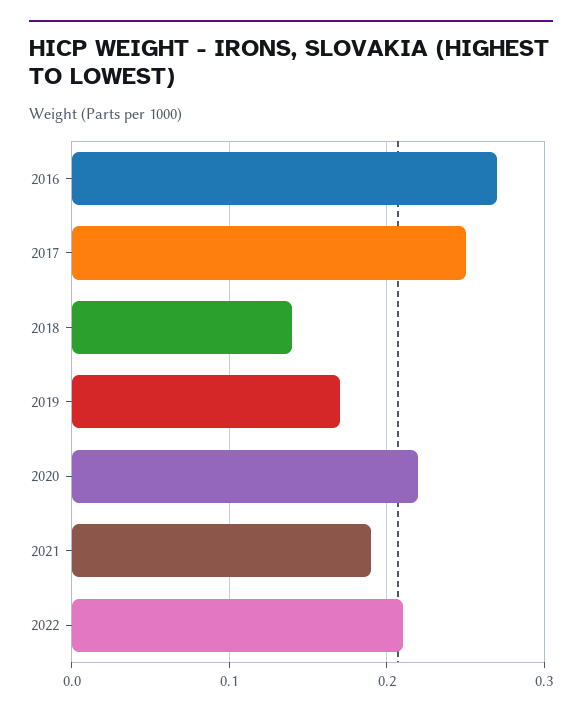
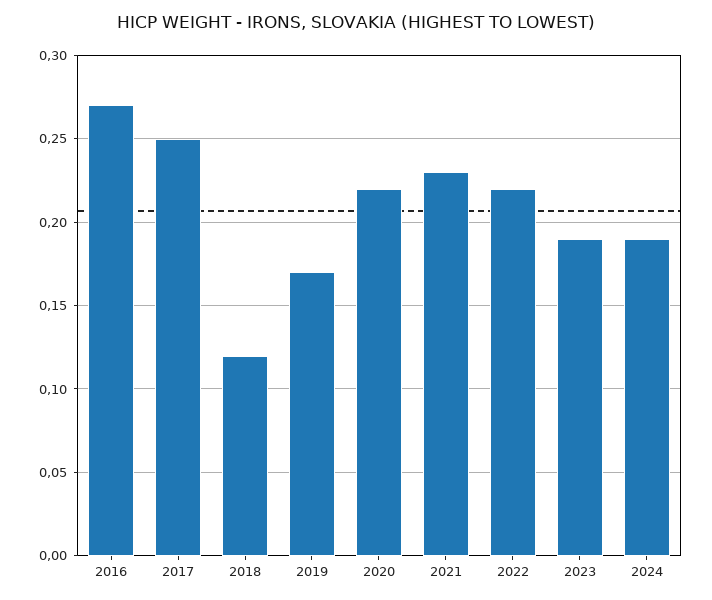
2018: 0.14 -> 0.12
2021: 0.19 -> 0.23
2022: 0.21 -> 0.22
2023: none -> 0.19
2024: none -> 0.19

